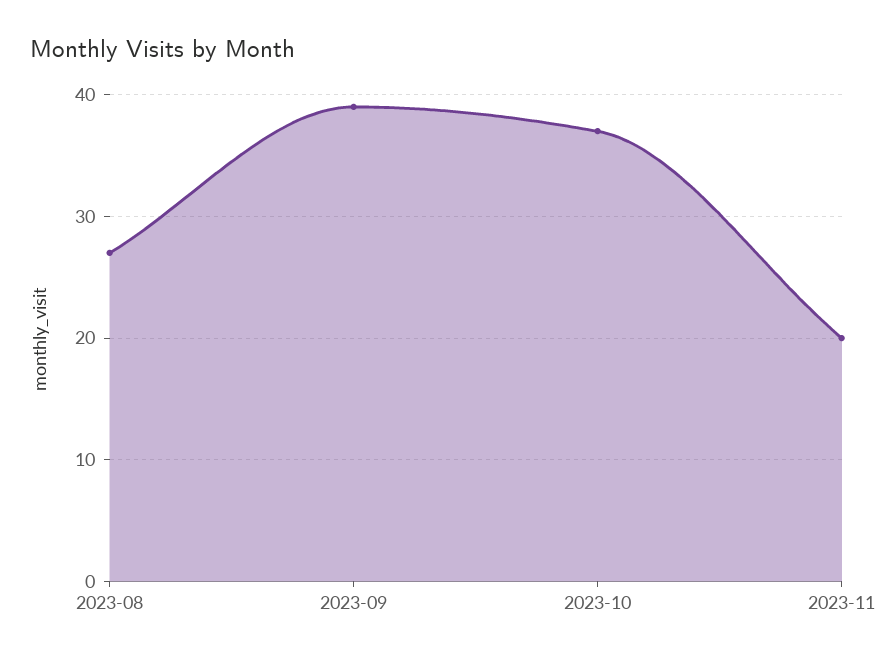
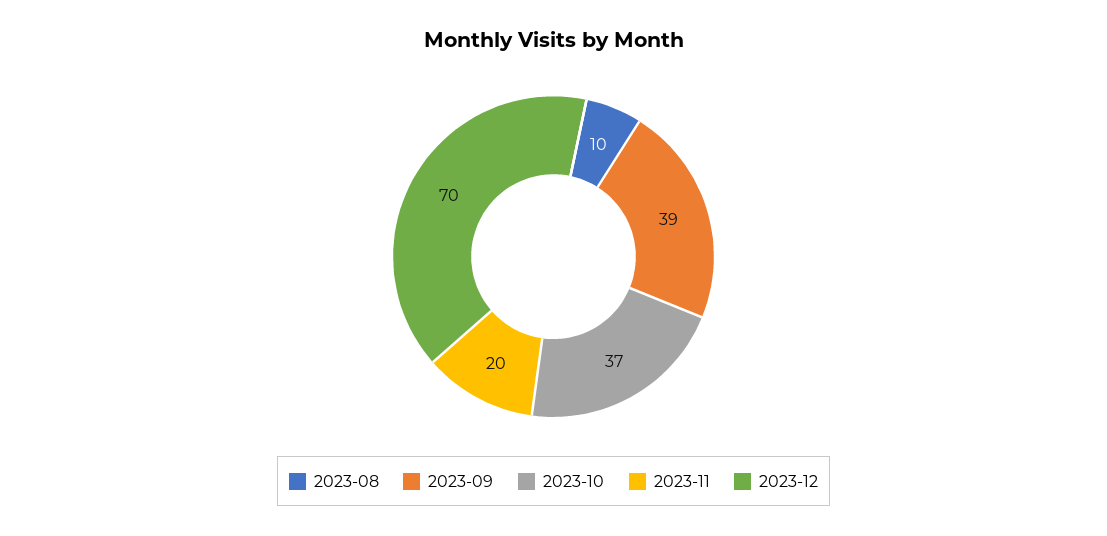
2023-08: 27 -> 10
2023-12: none -> 70

